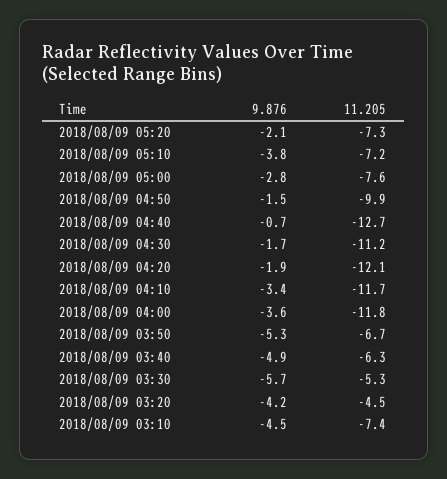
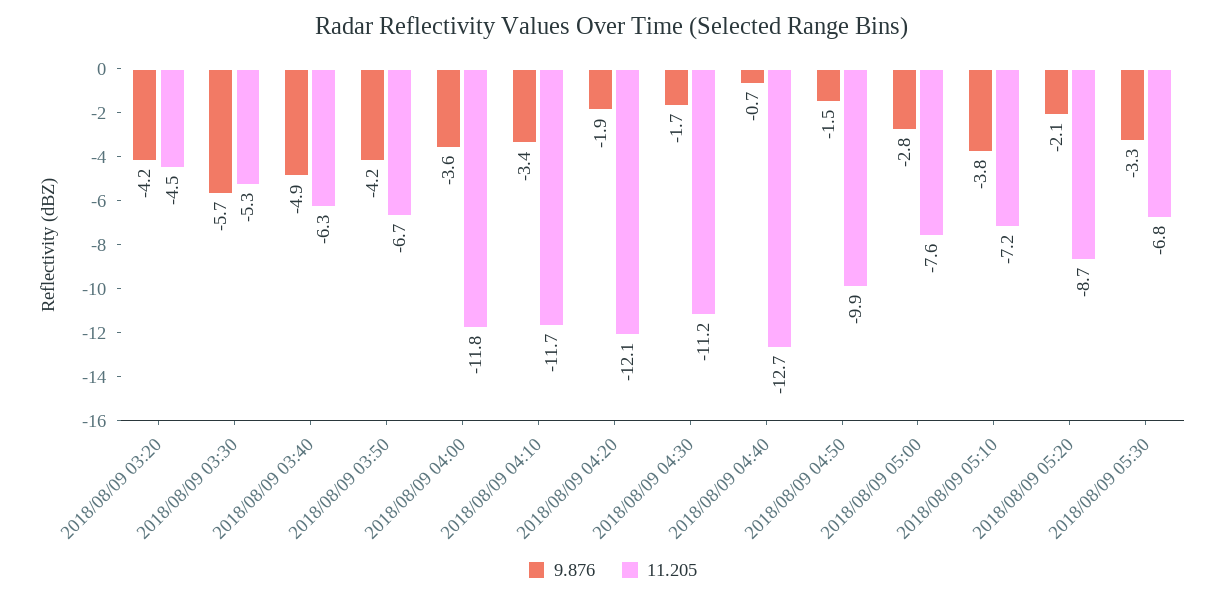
11.205, 2018/08/09 05:20: -7.3 -> -8.7
9.876, 2018/08/09 03:50: -5.3 -> -4.2
9.876, 2018/08/09 03:10: -4.5 -> none
11.205, 2018/08/09 03:10: -7.4 -> none
9.876, 2018/08/09 05:30: none -> -3.3
11.205, 2018/08/09 05:30: none -> -6.8

